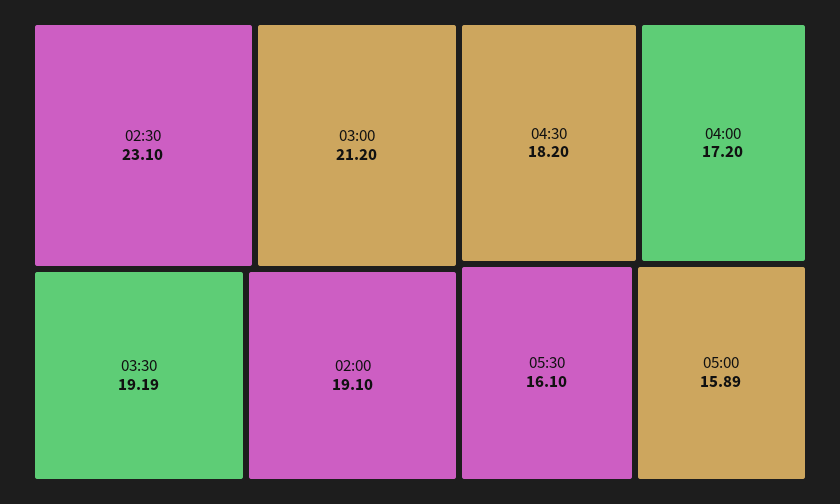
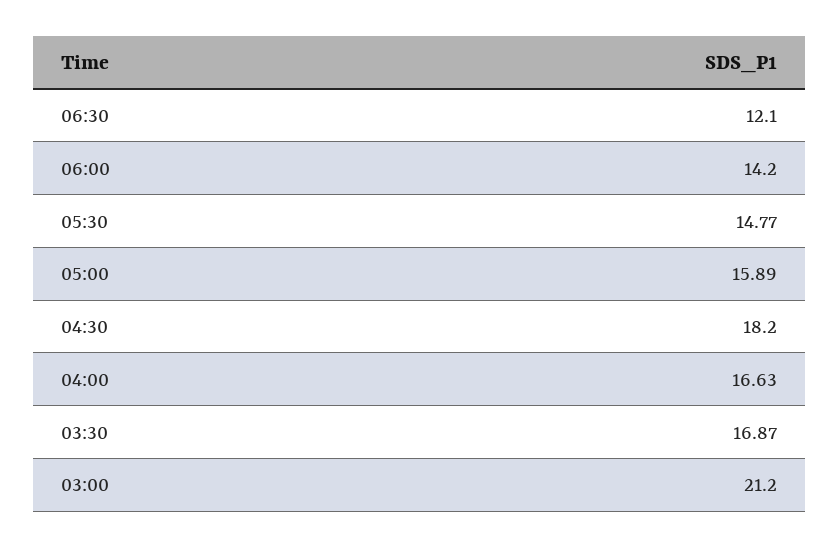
02:30: 23.1 -> none
03:30: 19.19 -> 16.87
02:00: 19.1 -> none
04:00: 17.2 -> 16.63
05:30: 16.1 -> 14.77
06:30: none -> 12.1
06:00: none -> 14.2

